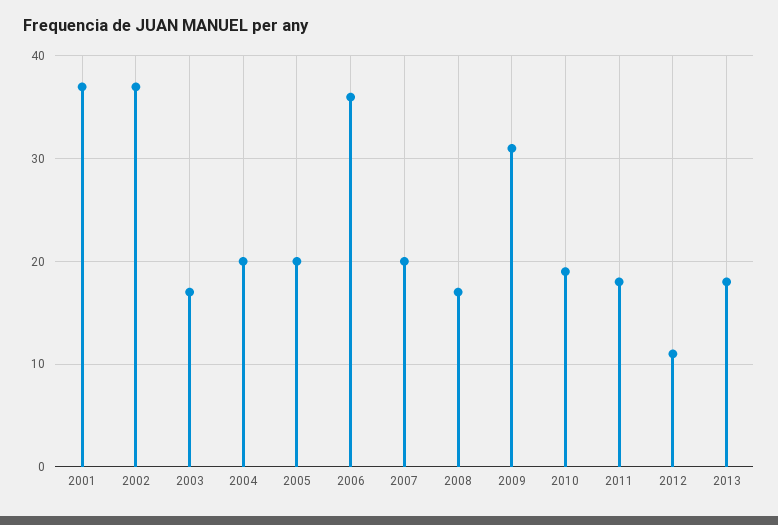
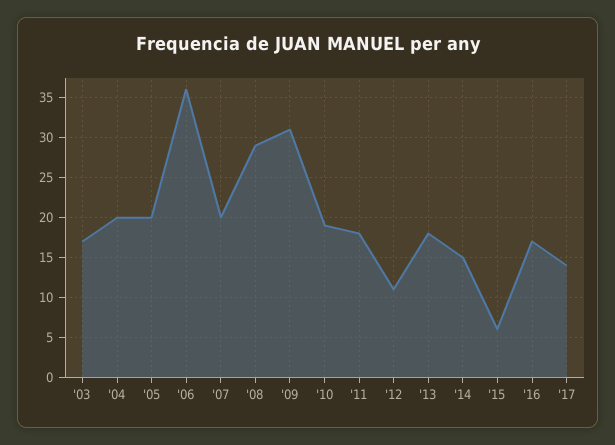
2001: 37 -> none
2002: 37 -> none
2008: 17 -> 29
'14: none -> 15
'15: none -> 6
'16: none -> 17
'17: none -> 14

